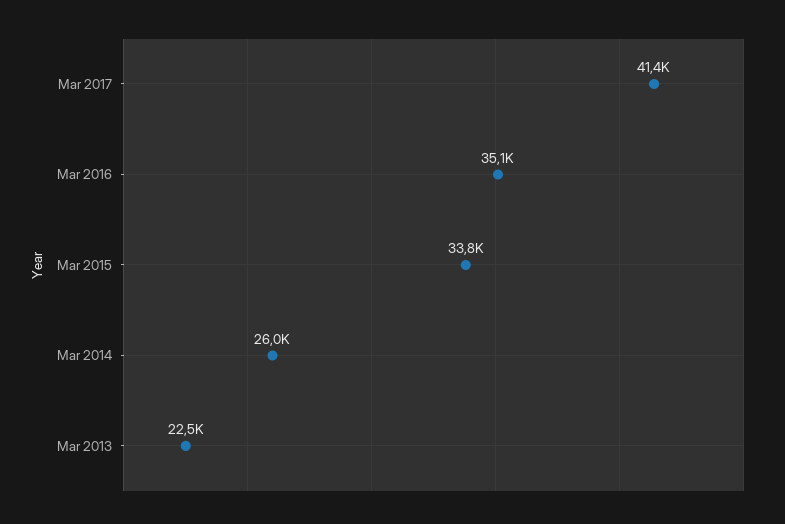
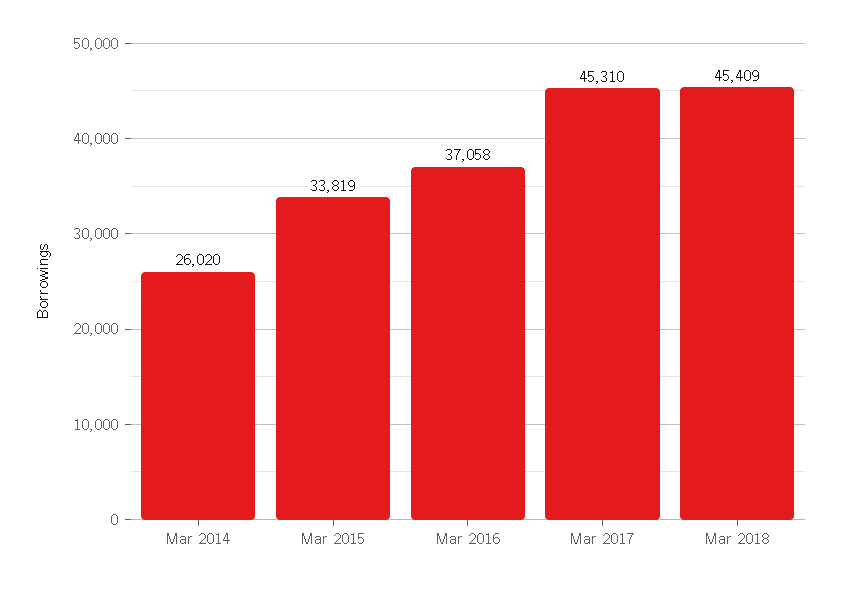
Mar 2017: 41400 -> 45310
Mar 2016: 35100 -> 37058
Mar 2013: 22500 -> none
Mar 2018: none -> 45409

